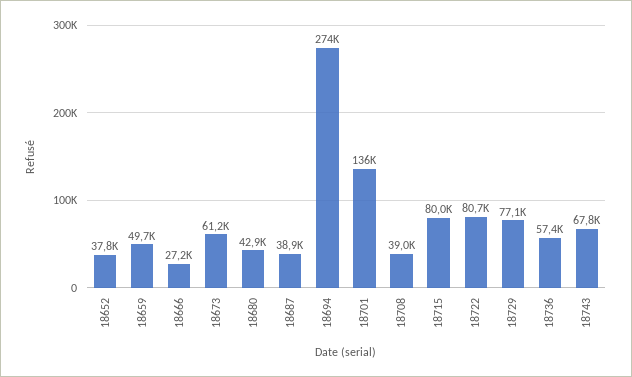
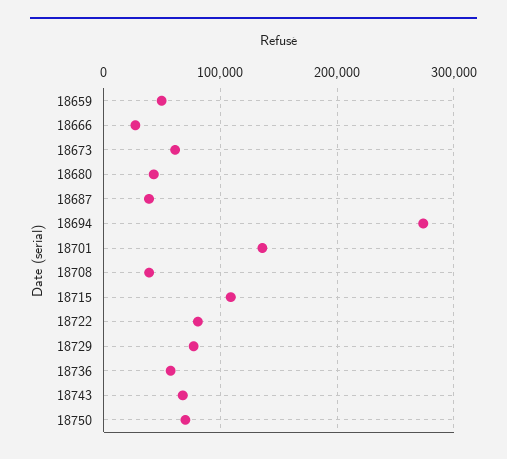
18652: 37800 -> none
18715: 80000 -> 110000
18750: none -> 70000

